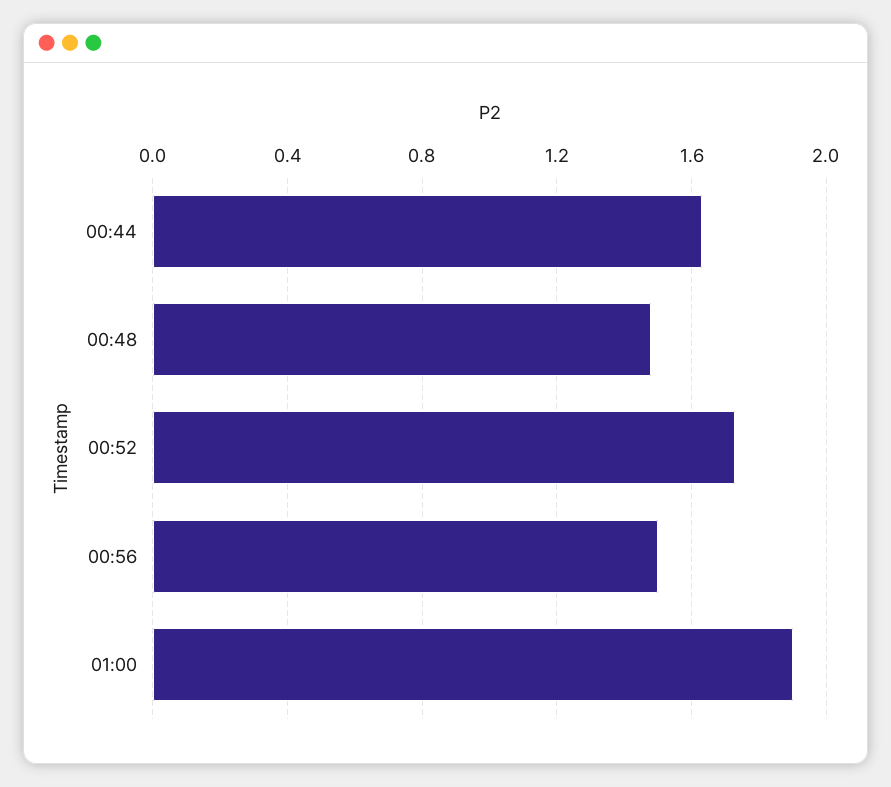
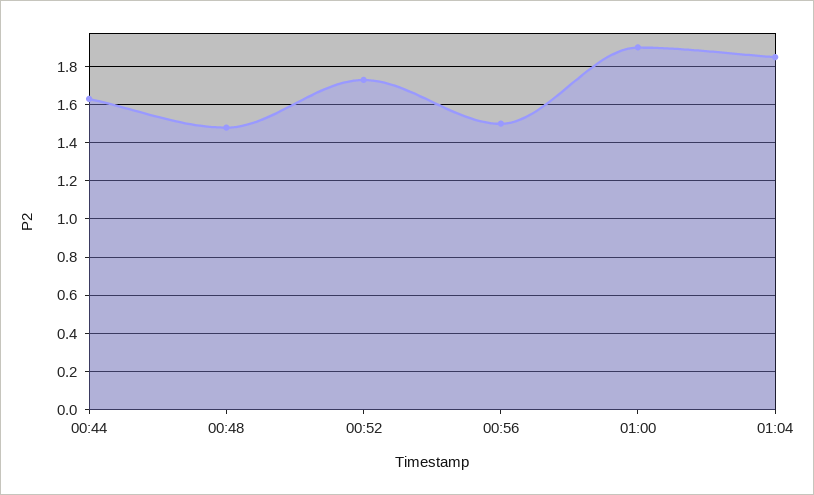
01:04: none -> 1.85

